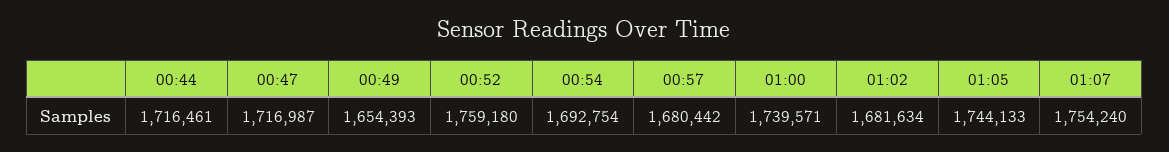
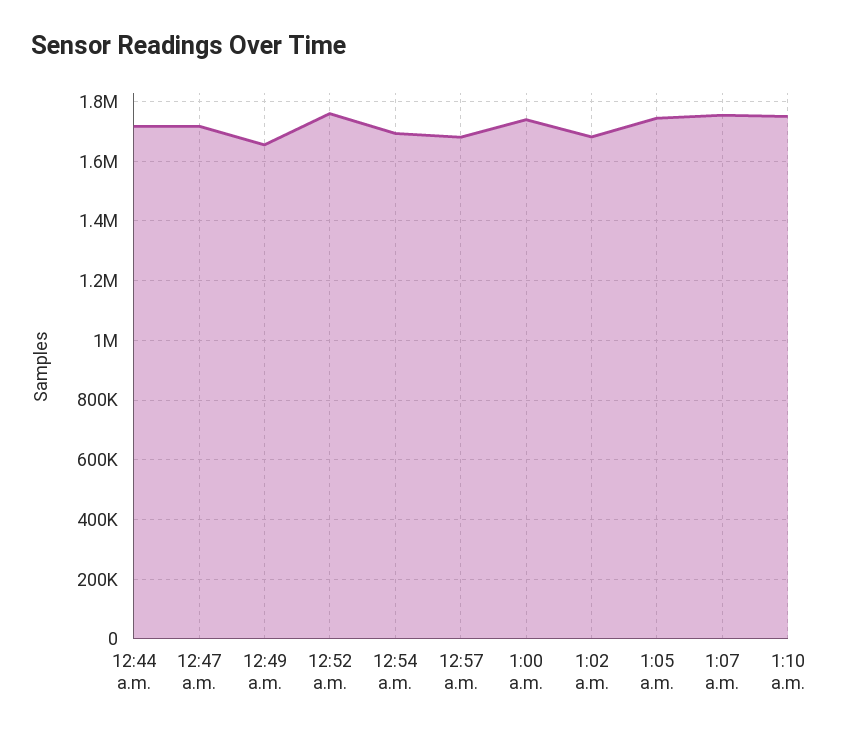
1:10 a.m.: none -> 1750000

